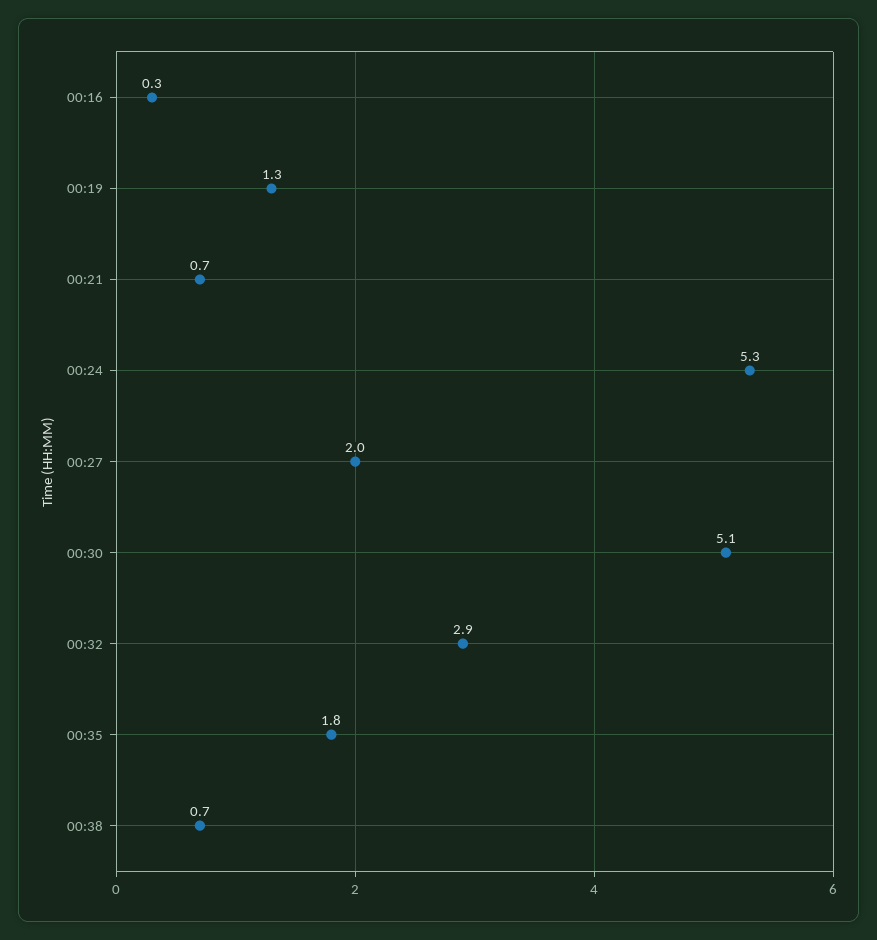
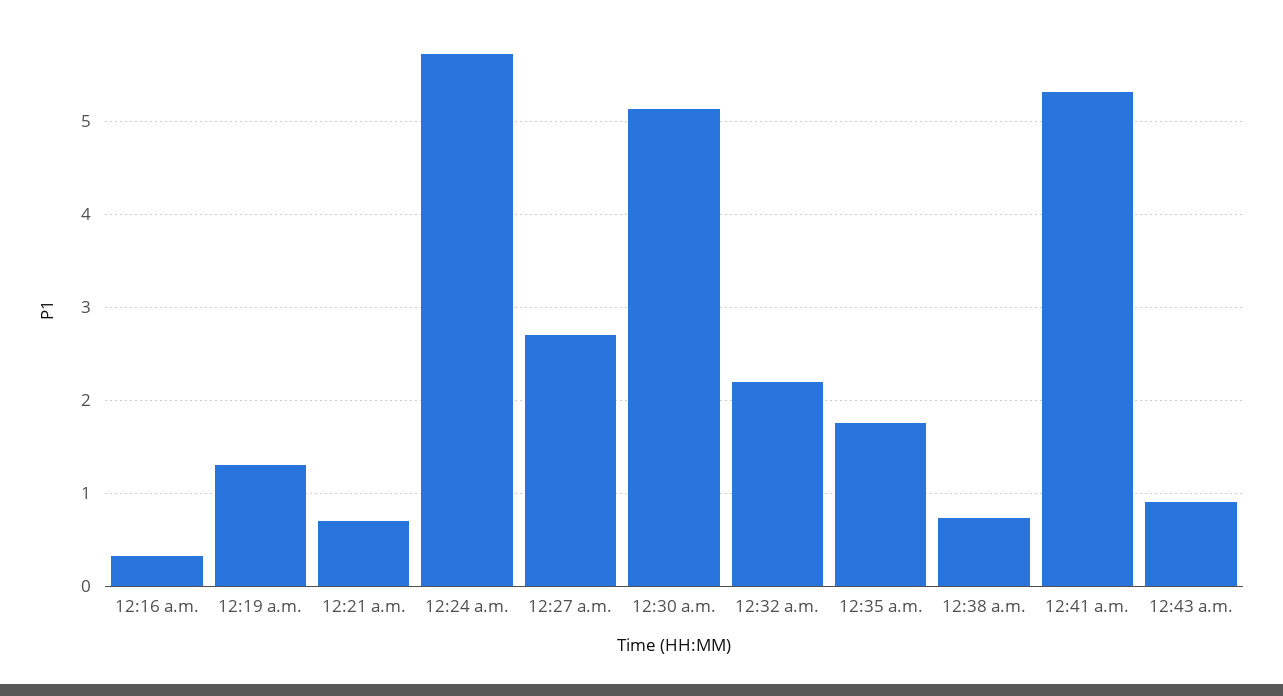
00:24: 5.3 -> 5.7
00:27: 2 -> 2.7
00:32: 2.9 -> 2.2
12:41 a.m.: none -> 5.3
12:43 a.m.: none -> 0.9

